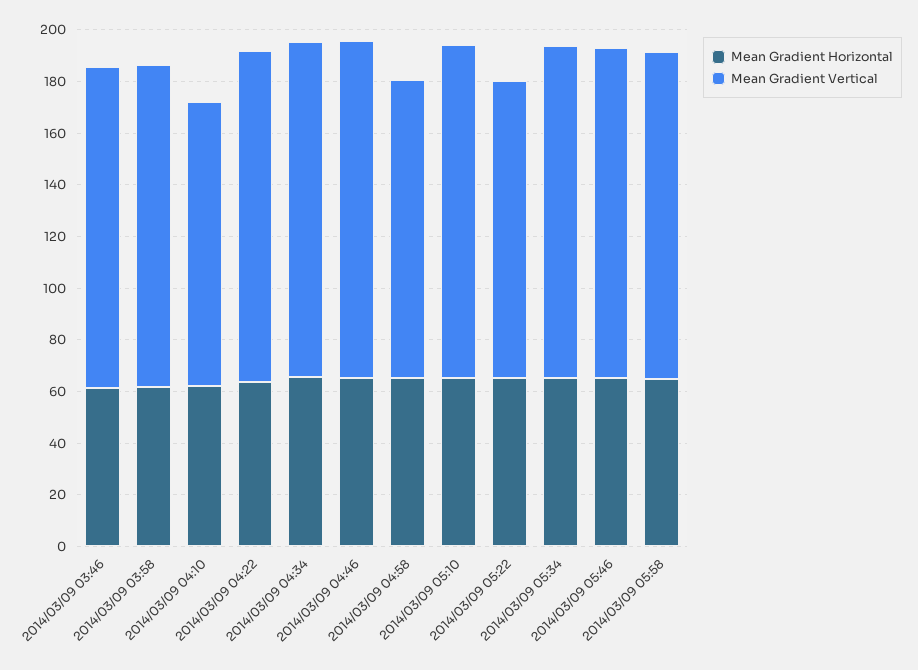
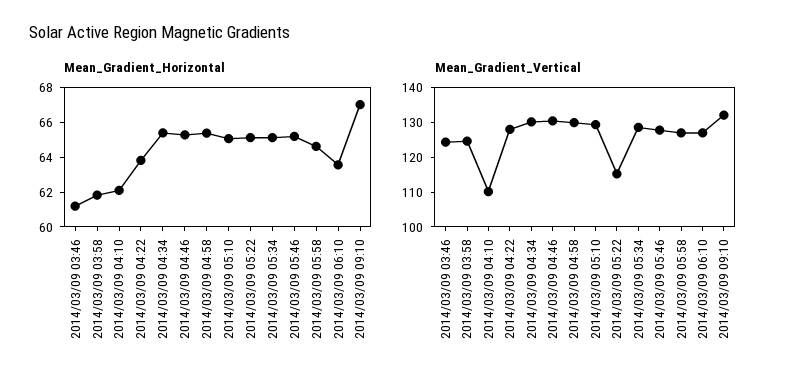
Mean Gradient Vertical, 2014/03/09 04:58: 115 -> 130
Mean Gradient Horizontal, 2014/03/09 06:10: none -> 63.5
Mean Gradient Horizontal, 2014/03/09 09:10: none -> 67
Mean Gradient Vertical, 2014/03/09 06:10: none -> 127.5
Mean Gradient Vertical, 2014/03/09 09:10: none -> 132.5

